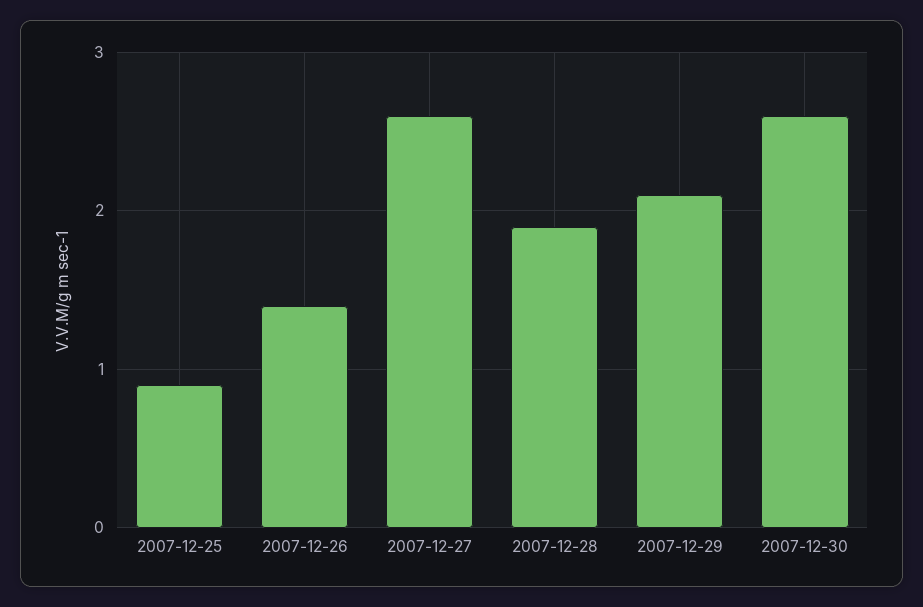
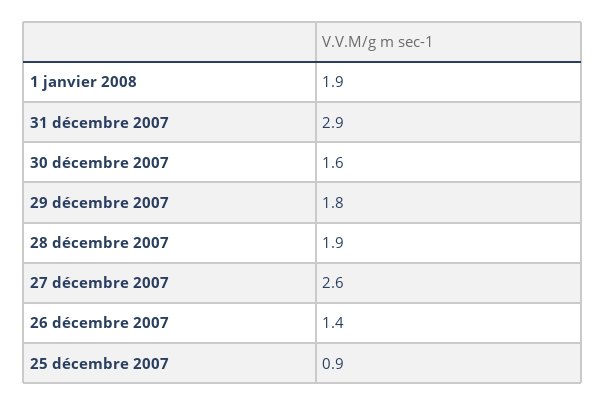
2007-12-29: 2.1 -> 1.8
2007-12-30: 2.6 -> 1.6
1 janvier 2008: none -> 1.9
31 décembre 2007: none -> 2.9

